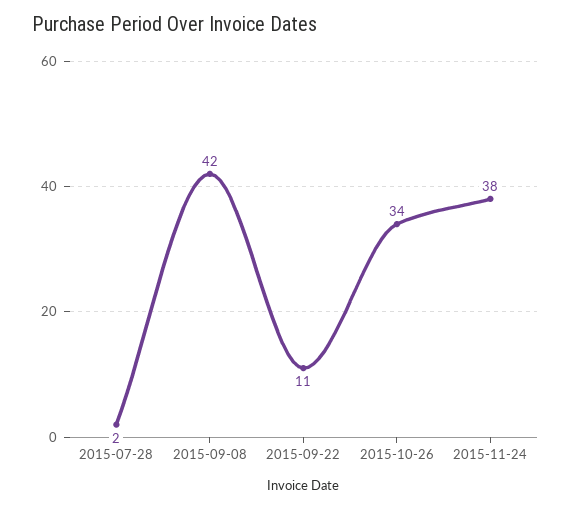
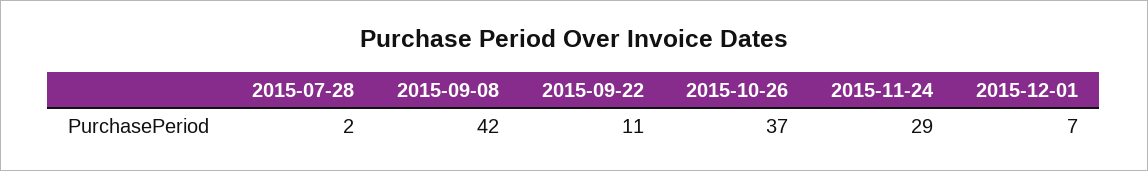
2015-10-26: 34 -> 37
2015-11-24: 38 -> 29
2015-12-01: none -> 7

